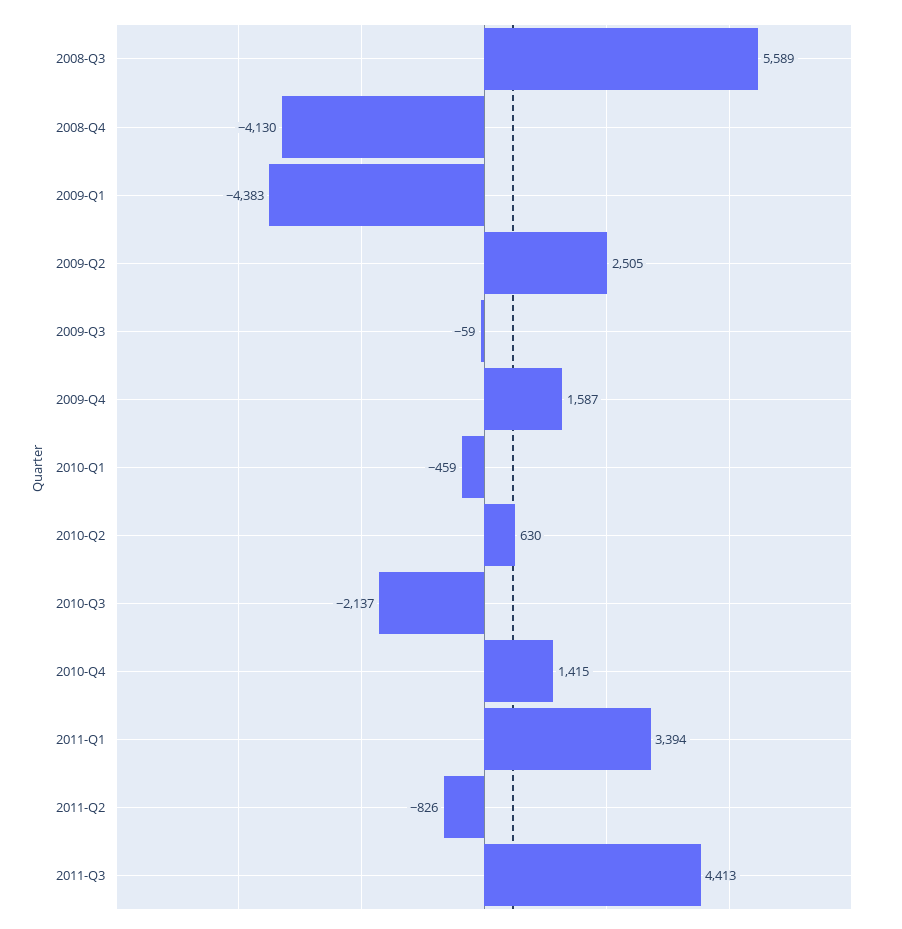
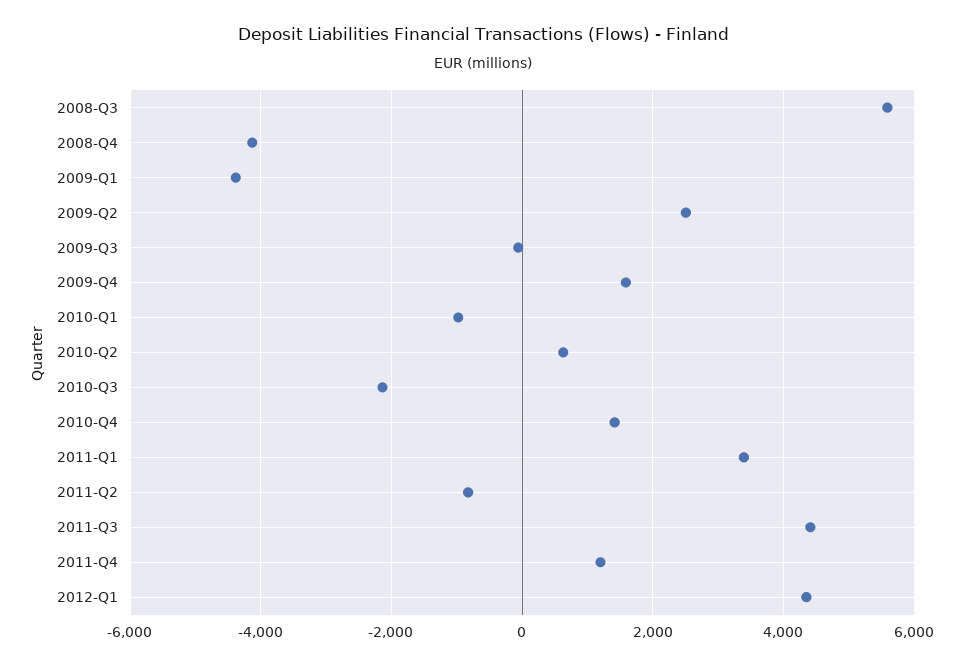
2010-Q1: -459 -> -1000
2011-Q4: none -> 1200
2012-Q1: none -> 4400

